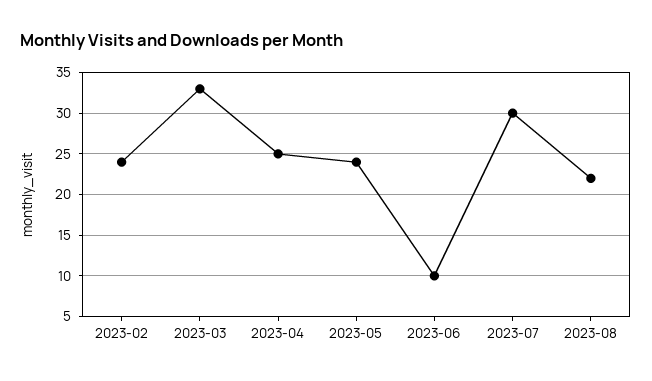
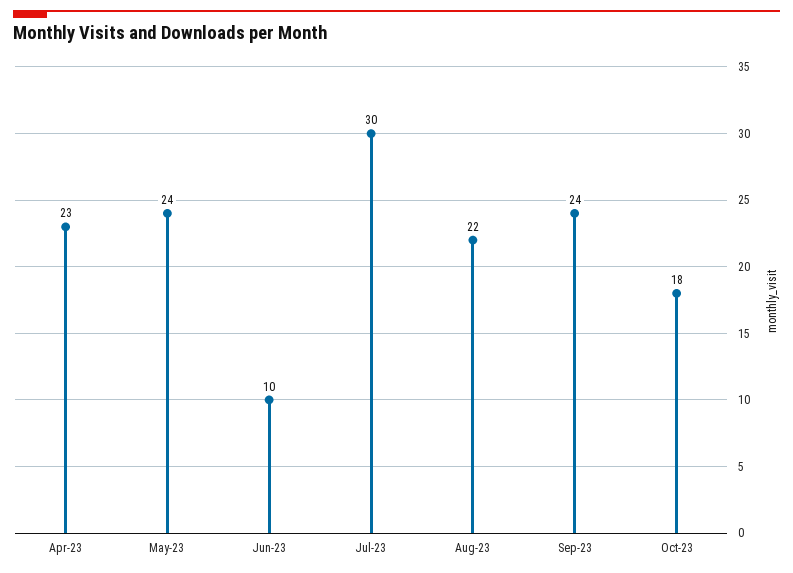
2023-02: 24 -> none
2023-03: 33 -> none
2023-04: 25 -> 23
Sep-23: none -> 24
Oct-23: none -> 18

